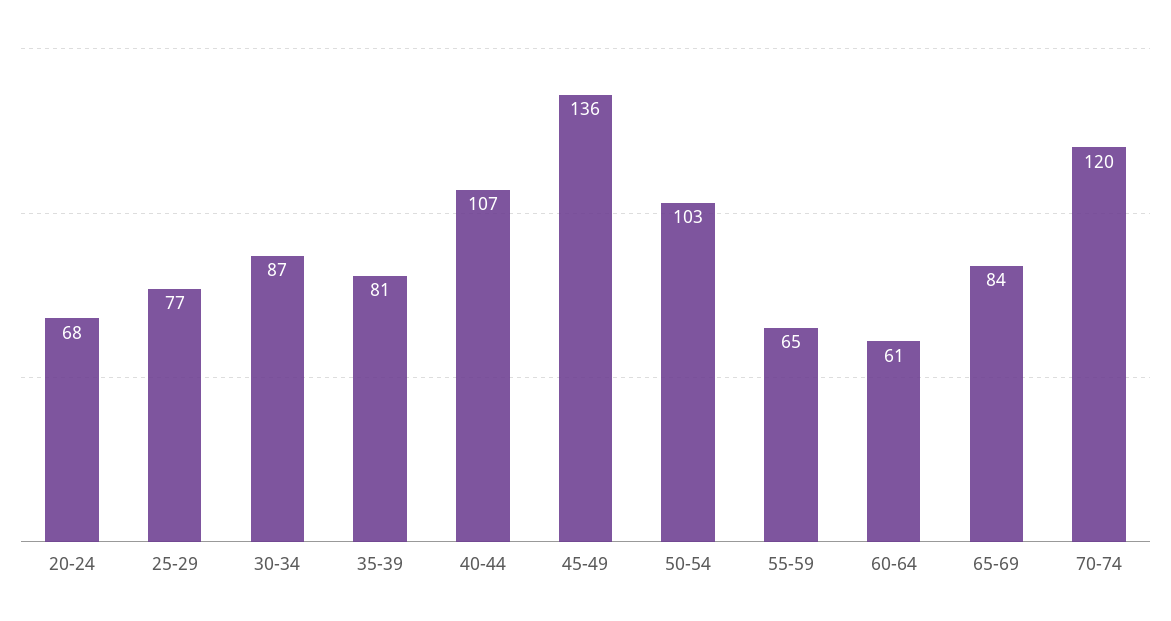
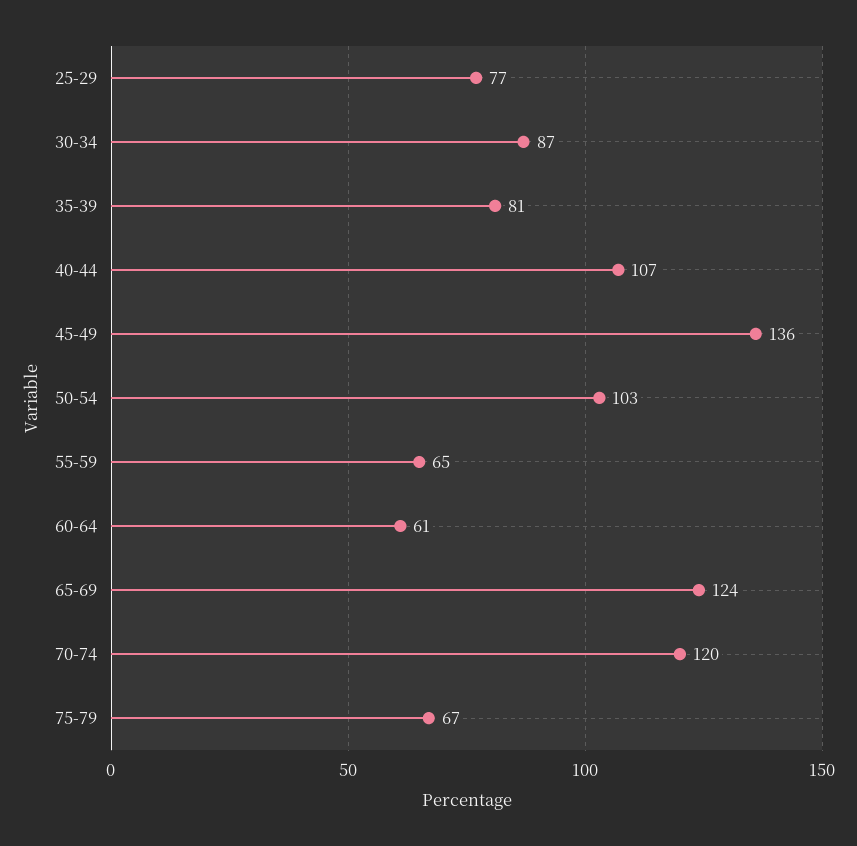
20-24: 68 -> none
65-69: 84 -> 124
75-79: none -> 67

